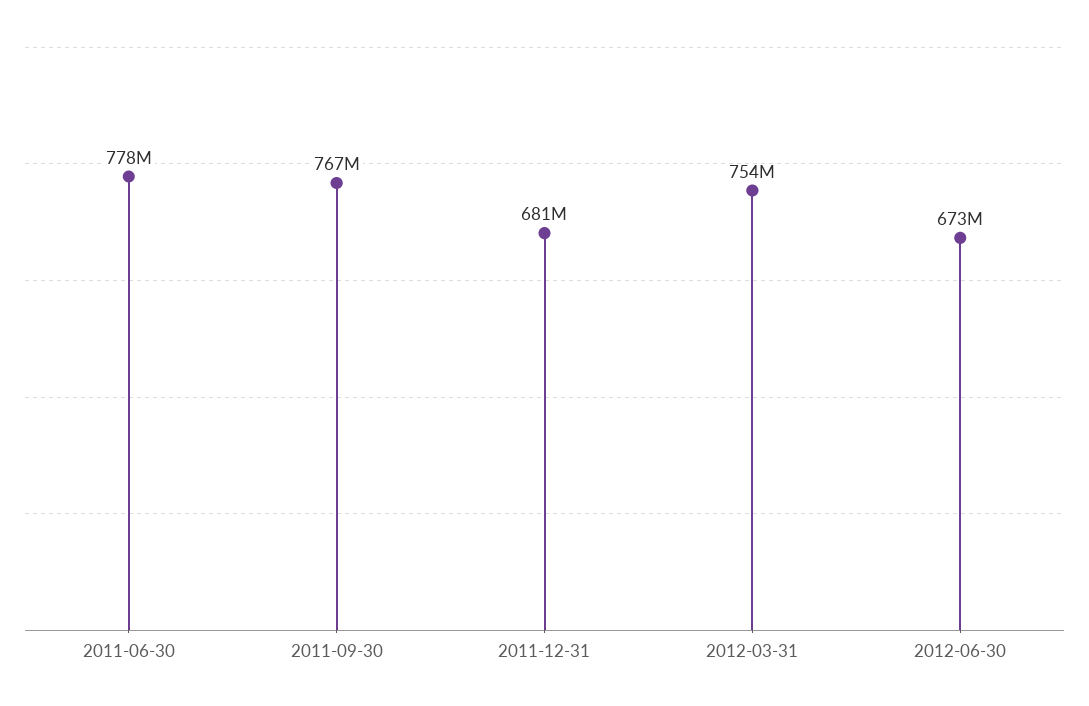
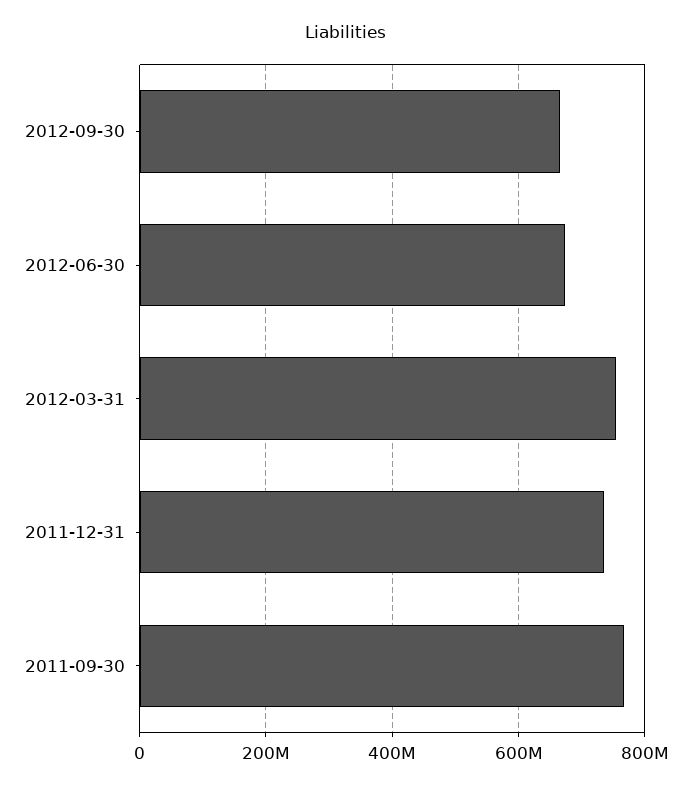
2011-06-30: 778000000 -> none
2011-12-31: 681000000 -> 740000000
2012-09-30: none -> 660000000

